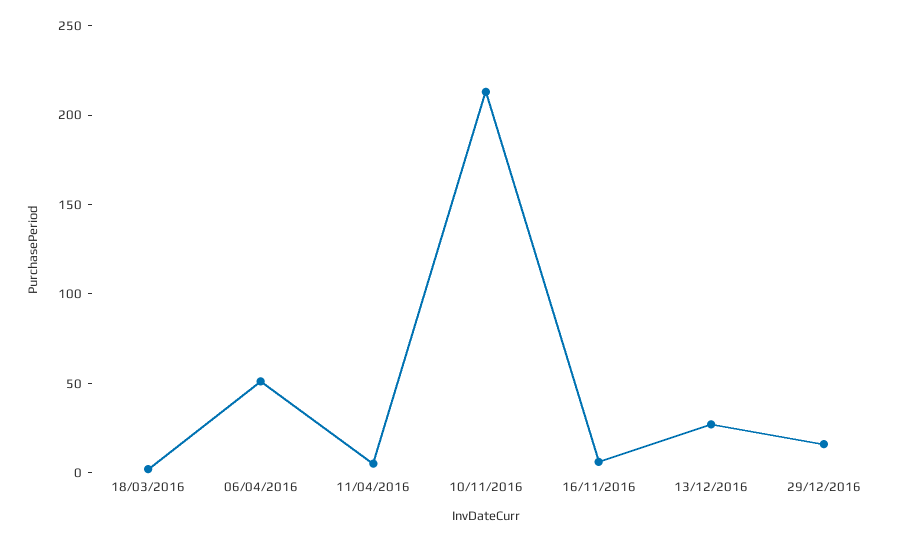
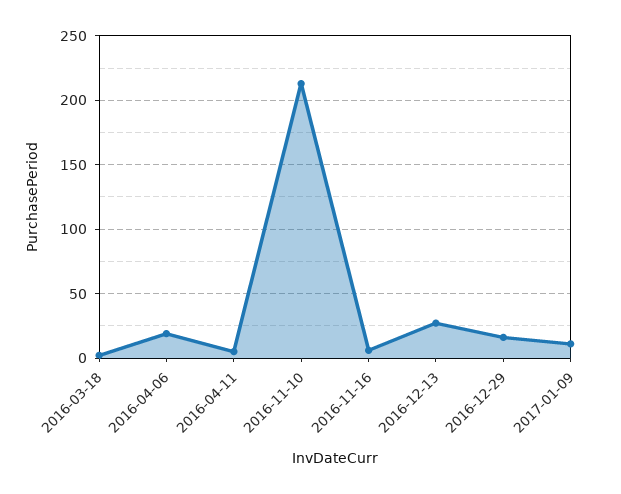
06/04/2016: 50 -> 20
2017-01-09: none -> 10

